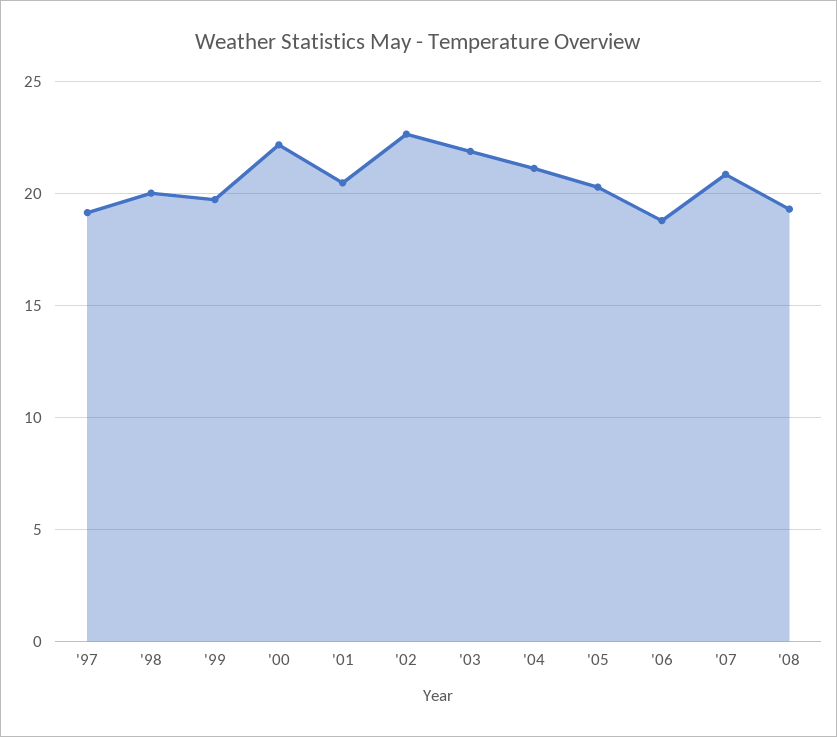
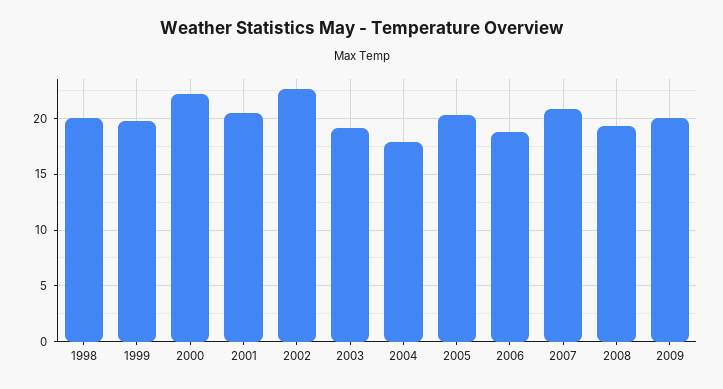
'97: 19 -> none
'03: 22 -> 19
'04: 21 -> 18
2009: none -> 20

